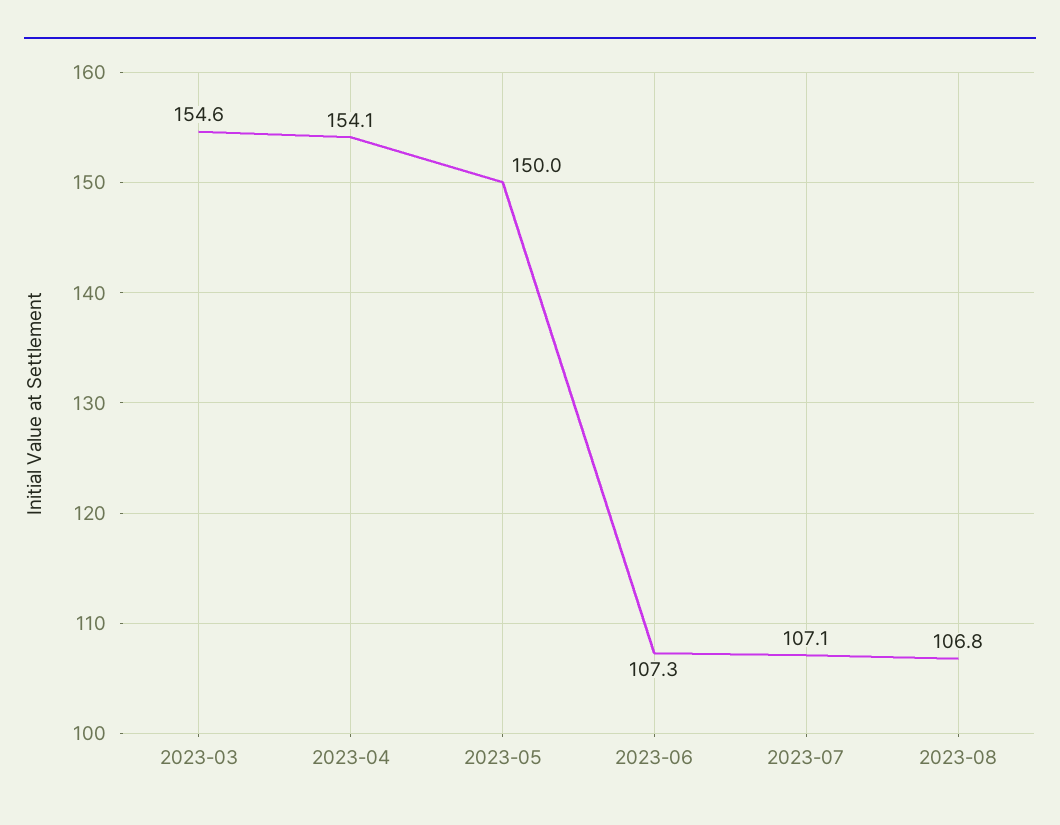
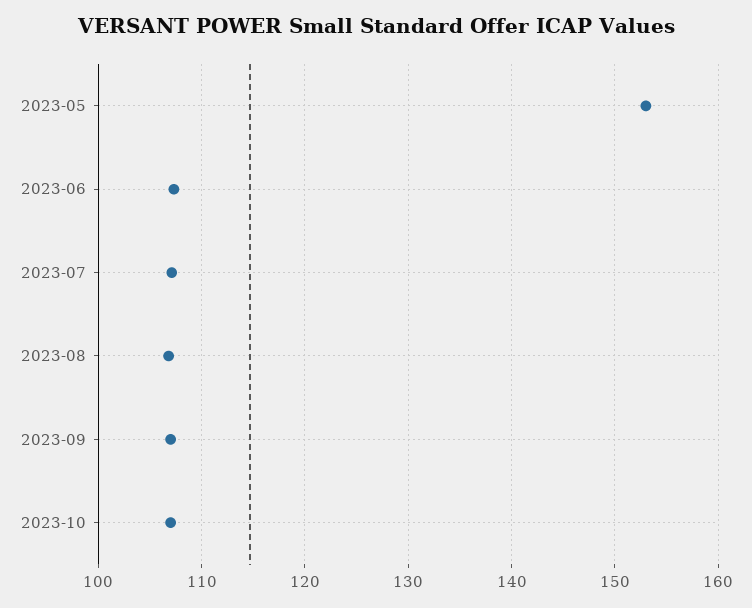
2023-03: 154.6 -> none
2023-04: 154.1 -> none
2023-05: 150 -> 153
2023-09: none -> 107
2023-10: none -> 107

